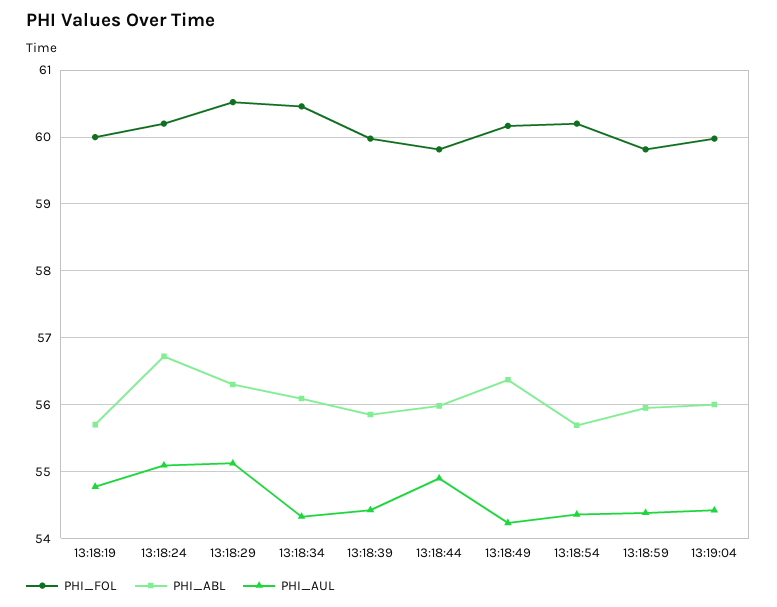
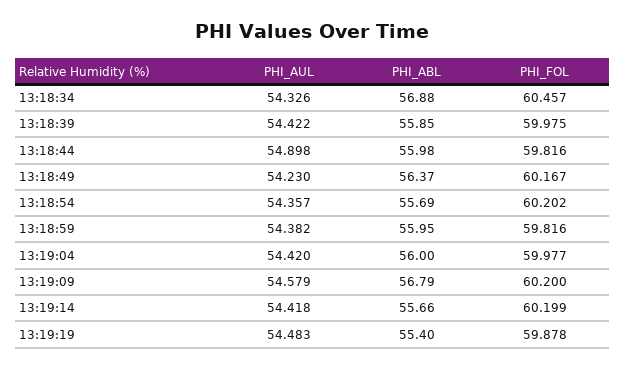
PHI_FOL, 13:18:19: 60 -> none
PHI_ABL, 13:18:19: 55.7 -> none
PHI_AUL, 13:18:19: 54.8 -> none
PHI_FOL, 13:18:24: 60.2 -> none
PHI_ABL, 13:18:24: 56.7 -> none
PHI_AUL, 13:18:24: 55.1 -> none
PHI_FOL, 13:18:29: 60.5 -> none
PHI_ABL, 13:18:29: 56.3 -> none
PHI_AUL, 13:18:29: 55.1 -> none
PHI_ABL, 13:18:34: 56.1 -> 56.88
PHI_AUL, 13:19:09: none -> 54.579
PHI_ABL, 13:19:09: none -> 56.79
PHI_FOL, 13:19:09: none -> 60.2
PHI_AUL, 13:19:14: none -> 54.418
PHI_ABL, 13:19:14: none -> 55.66
PHI_FOL, 13:19:14: none -> 60.199
PHI_AUL, 13:19:19: none -> 54.483
PHI_ABL, 13:19:19: none -> 55.4
PHI_FOL, 13:19:19: none -> 59.878

